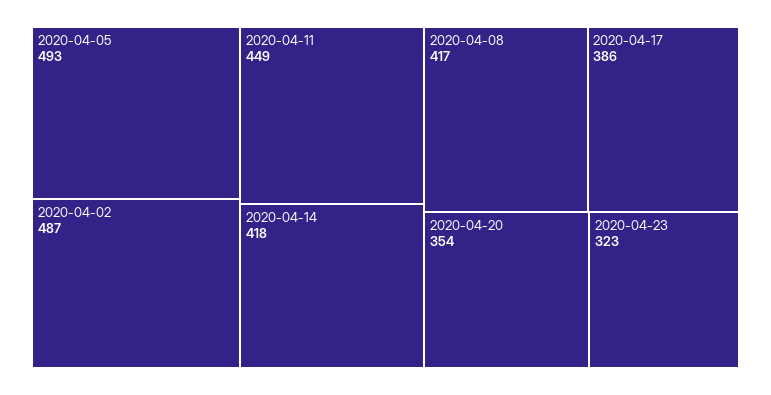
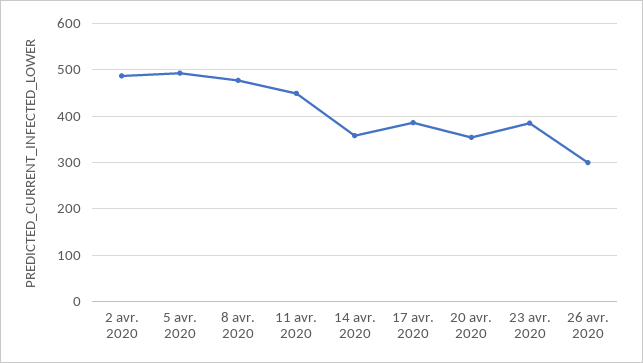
2020-04-14: 418 -> 360
2020-04-08: 417 -> 480
2020-04-23: 323 -> 380
26 avr. 2020: none -> 300

